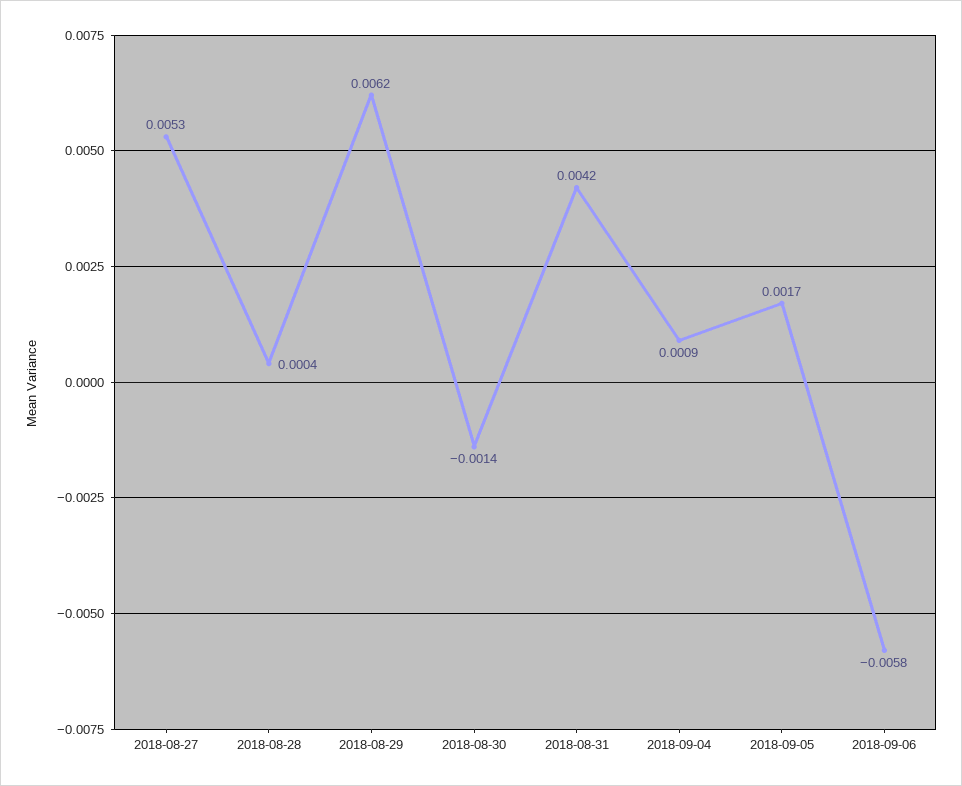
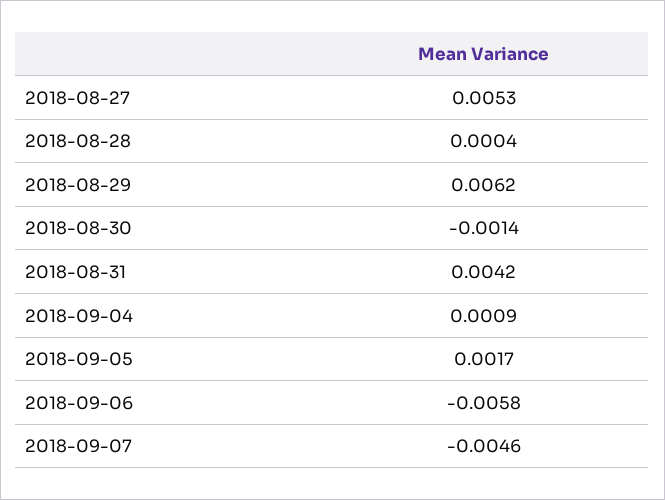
2018-09-07: none -> -0.0046

